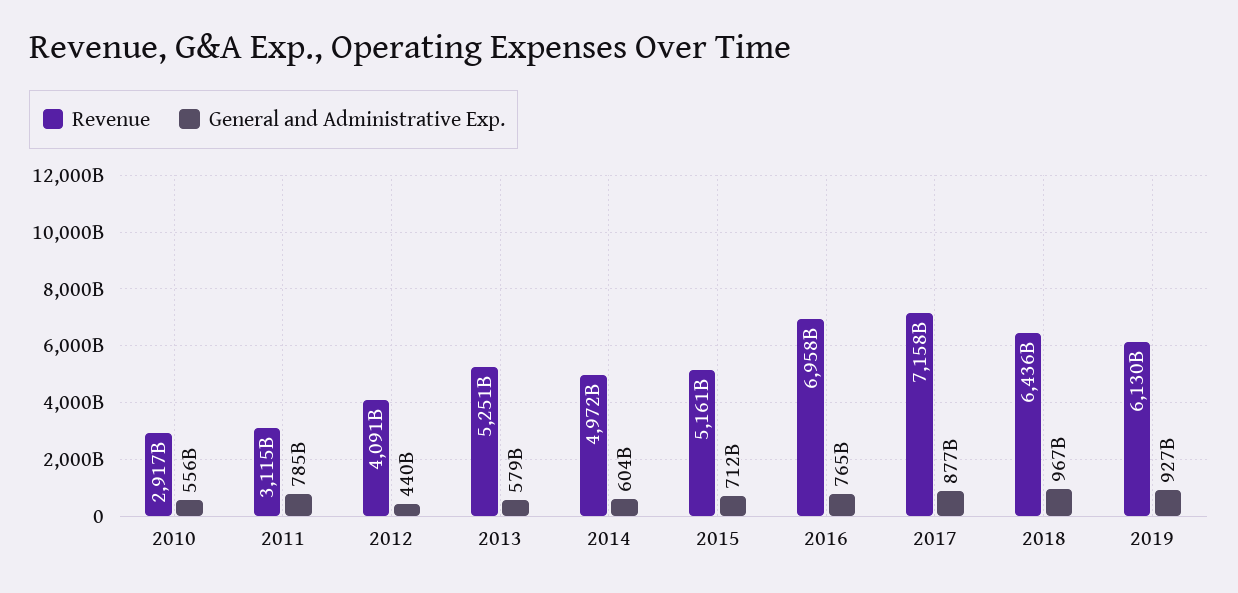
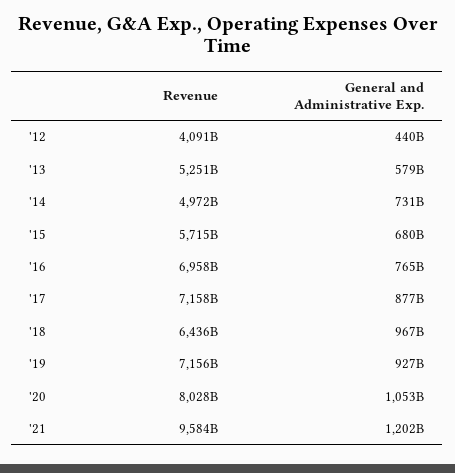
Revenue, 2010: 2917000000000 -> none
General and Administrative Exp., 2010: 556000000000 -> none
Revenue, 2011: 3115000000000 -> none
General and Administrative Exp., 2011: 785000000000 -> none
General and Administrative Exp., 2014: 604000000000 -> 731000000000
Revenue, 2015: 5161000000000 -> 5715000000000
General and Administrative Exp., 2015: 712000000000 -> 680000000000
Revenue, 2019: 6130000000000 -> 7156000000000
Revenue, '20: none -> 8028000000000
General and Administrative Exp., '20: none -> 1053000000000
Revenue, '21: none -> 9584000000000
General and Administrative Exp., '21: none -> 1202000000000

